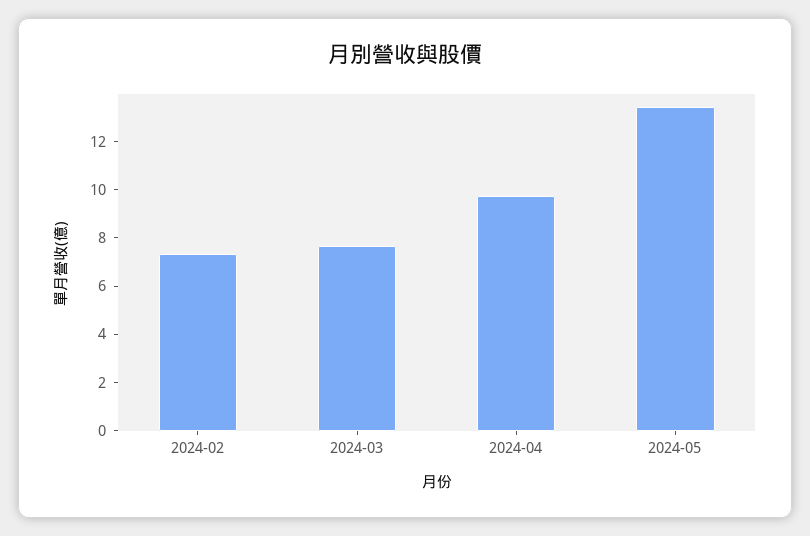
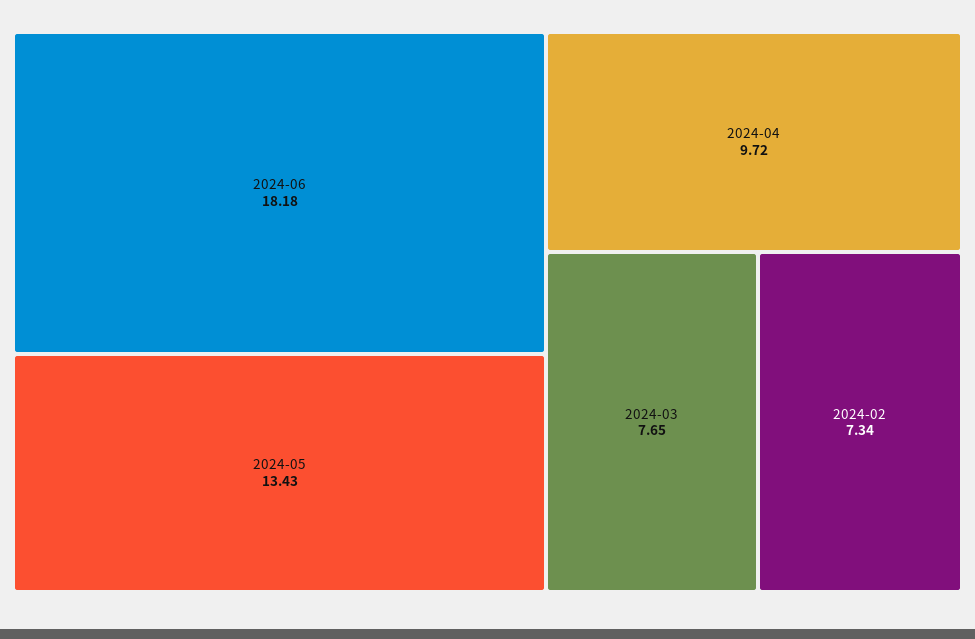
2024-06: none -> 18.18

